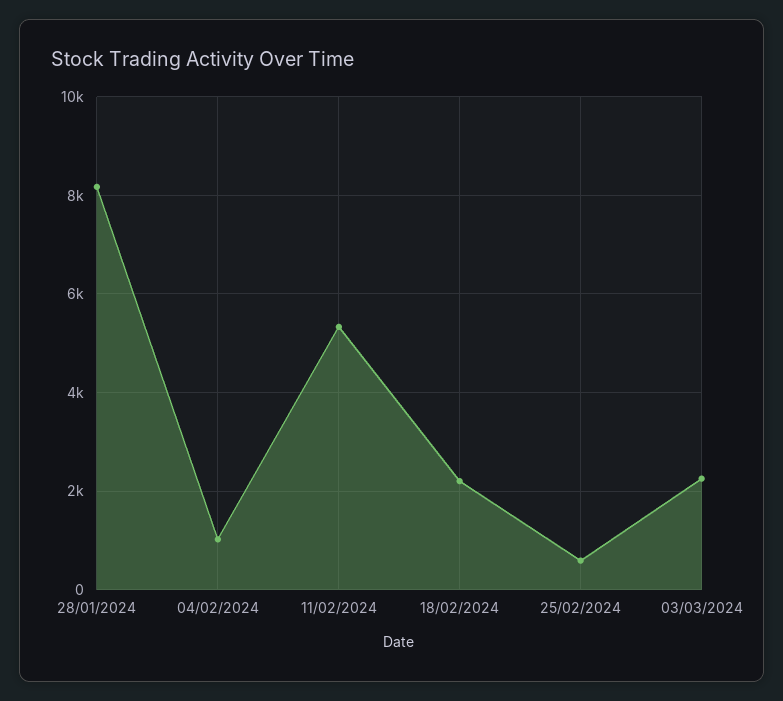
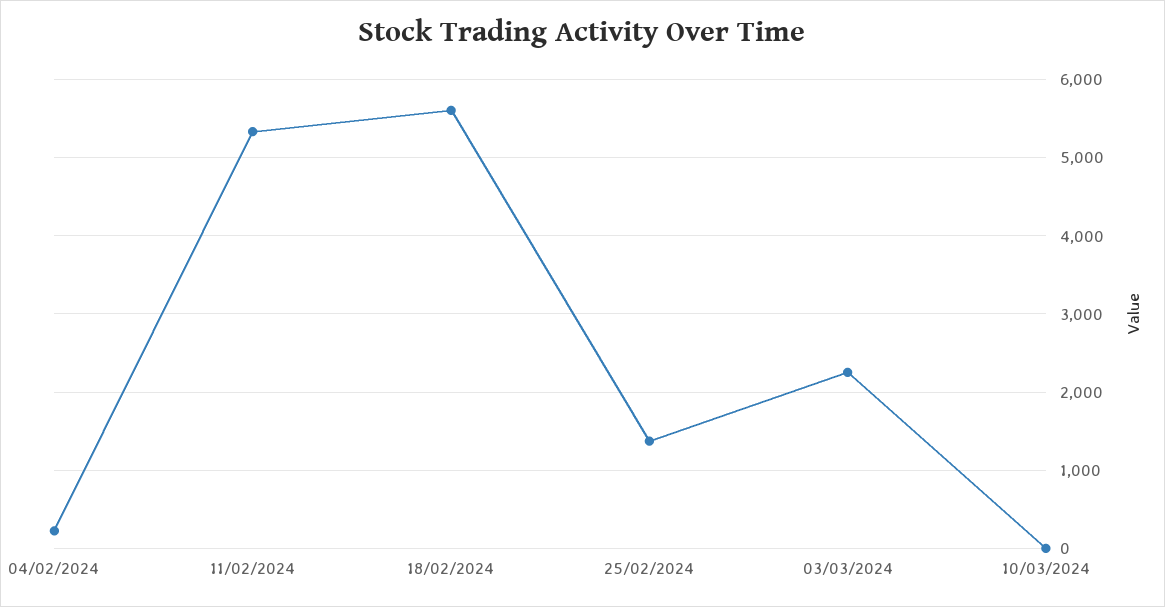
28/01/2024: 8200 -> none
04/02/2024: 1000 -> 200
18/02/2024: 2200 -> 5600
25/02/2024: 600 -> 1400
10/03/2024: none -> 0

